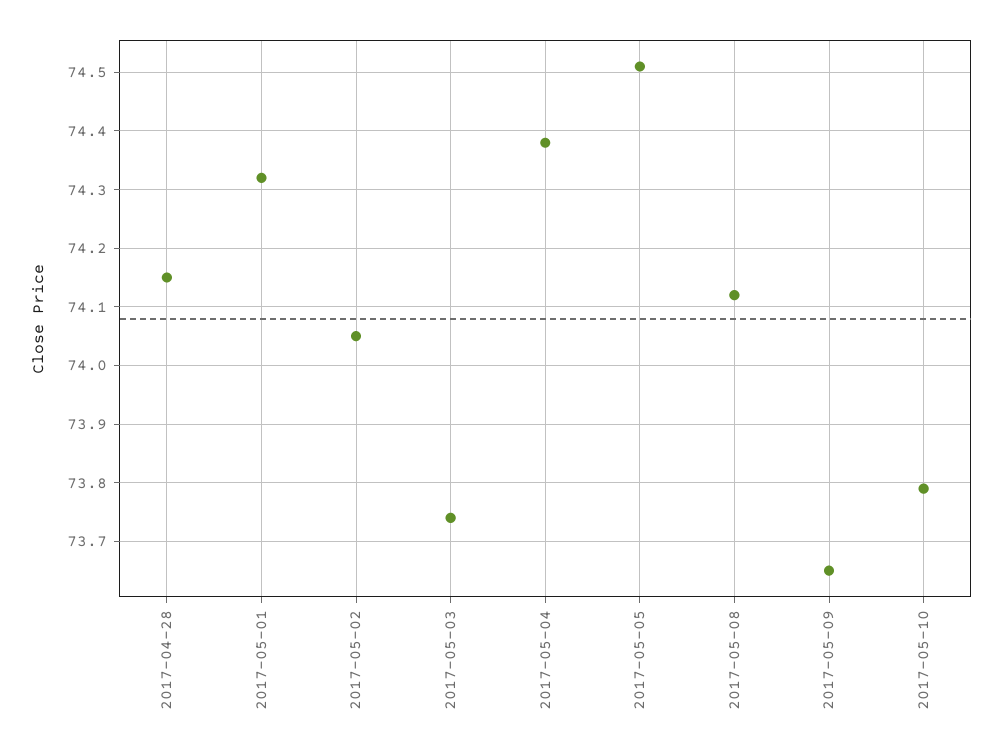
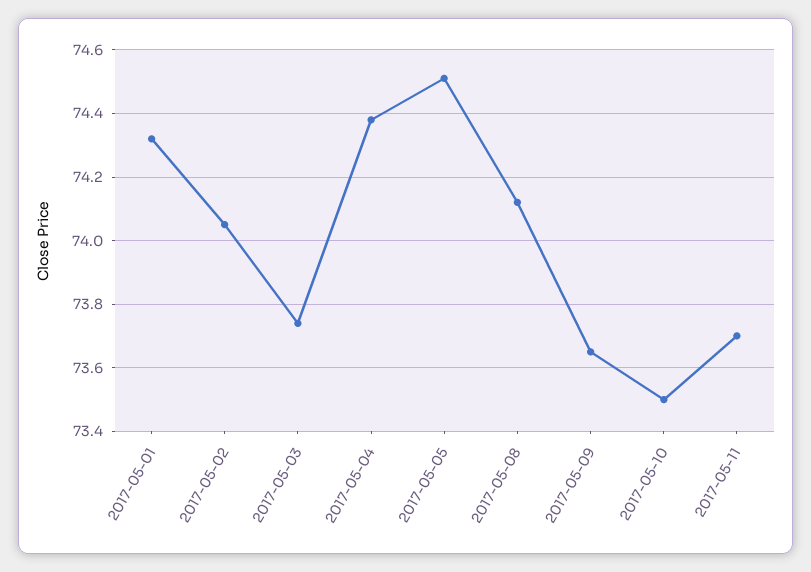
2017-04-28: 74.15 -> none
2017-05-10: 73.8 -> 73.5
2017-05-11: none -> 73.7

